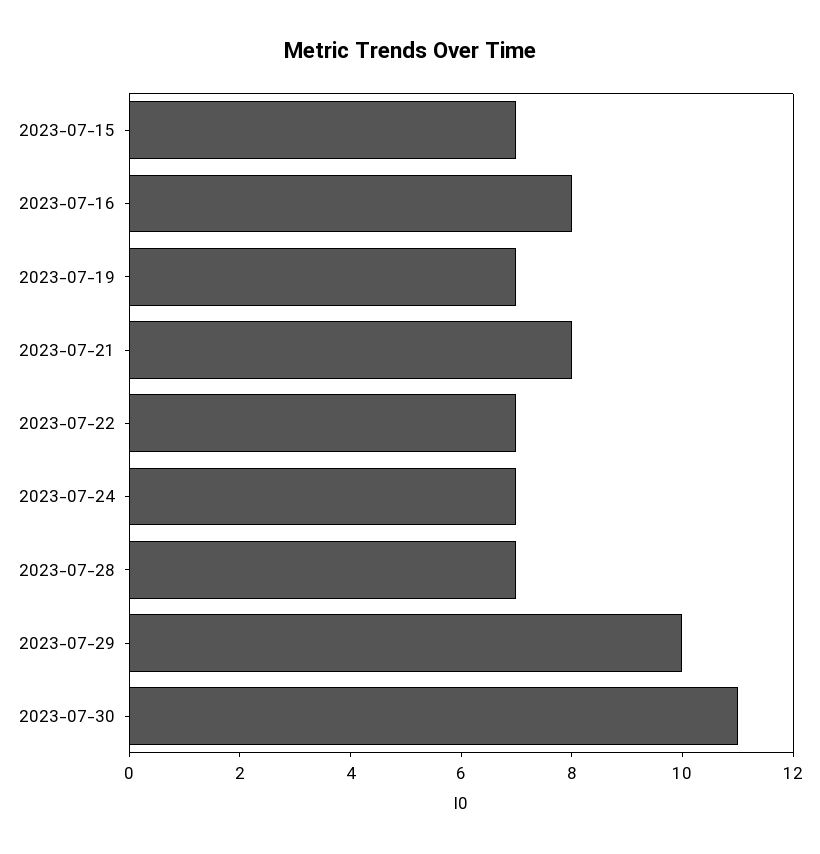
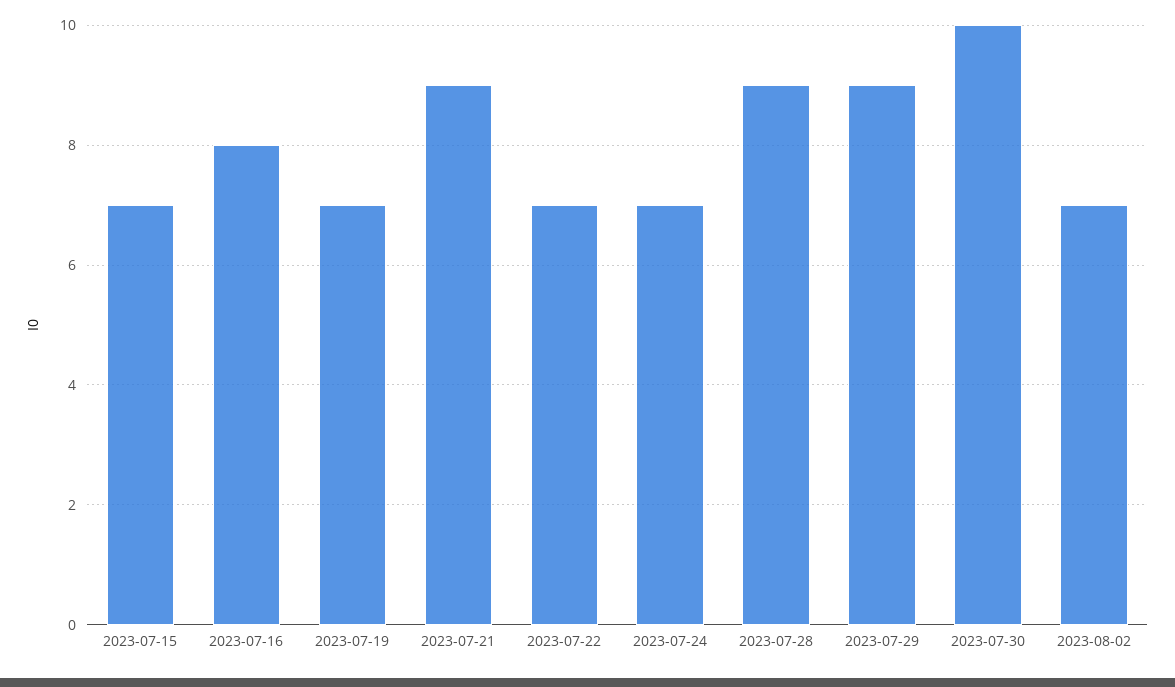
2023-07-21: 8 -> 9
2023-07-28: 7 -> 9
2023-07-29: 10 -> 9
2023-07-30: 11 -> 10
2023-08-02: none -> 7

